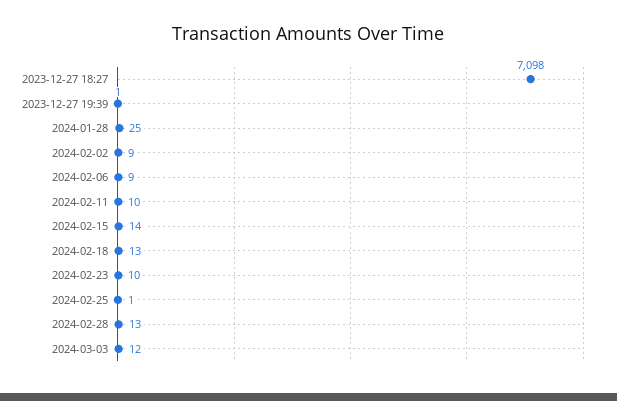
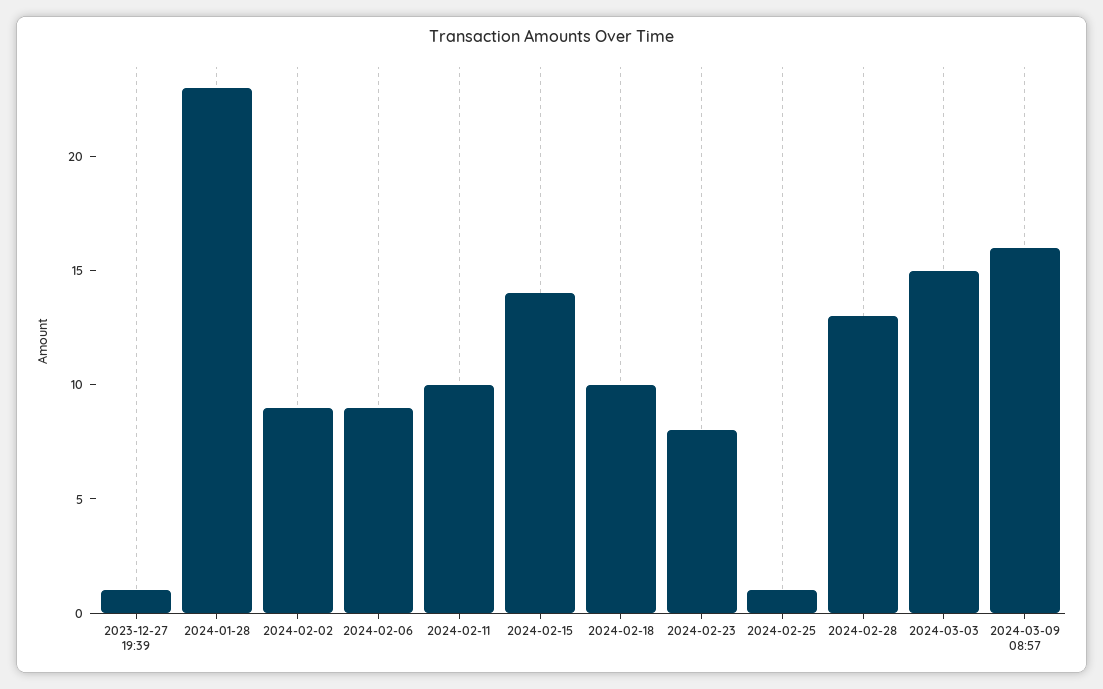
2023-12-27 18:27: 7098 -> none
2024-01-28: 25 -> 23
2024-02-18: 13 -> 10
2024-02-23: 10 -> 8
2024-03-03: 12 -> 15
2024-03-09 08:57: none -> 16

